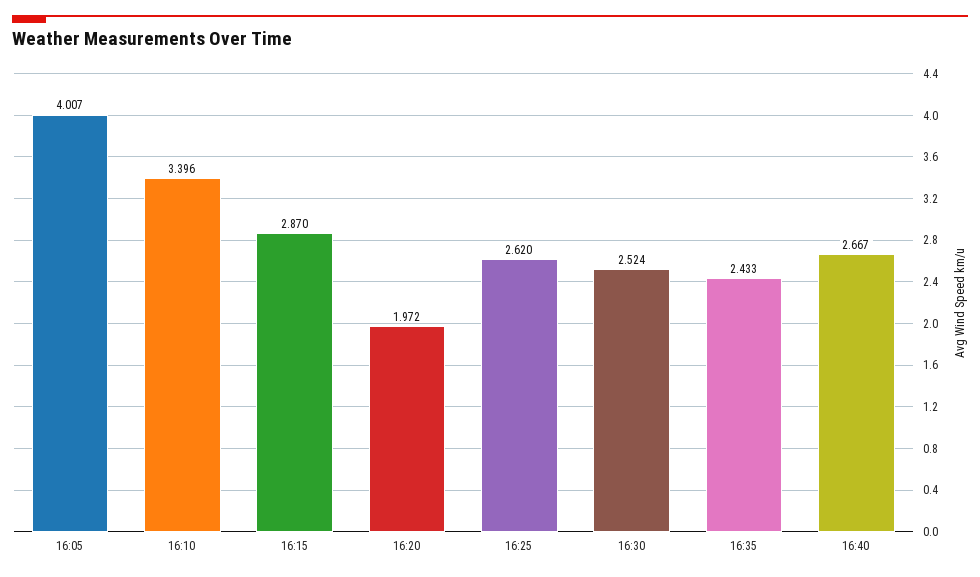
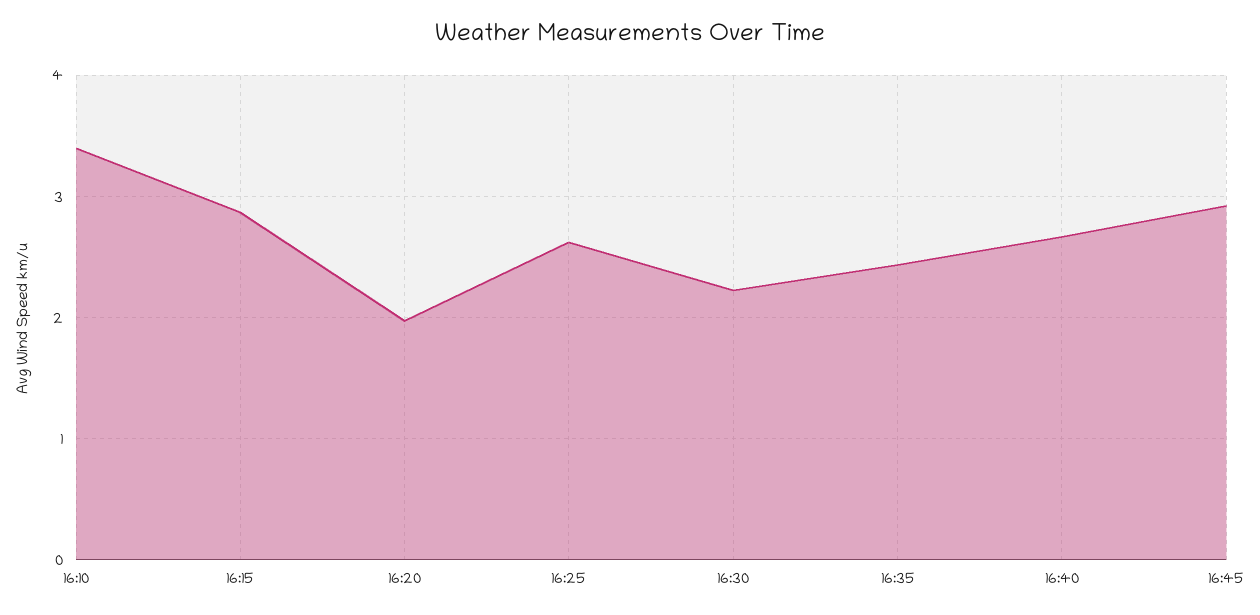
16:05: 4.007 -> none
16:30: 2.524 -> 2.2
16:45: none -> 2.9

